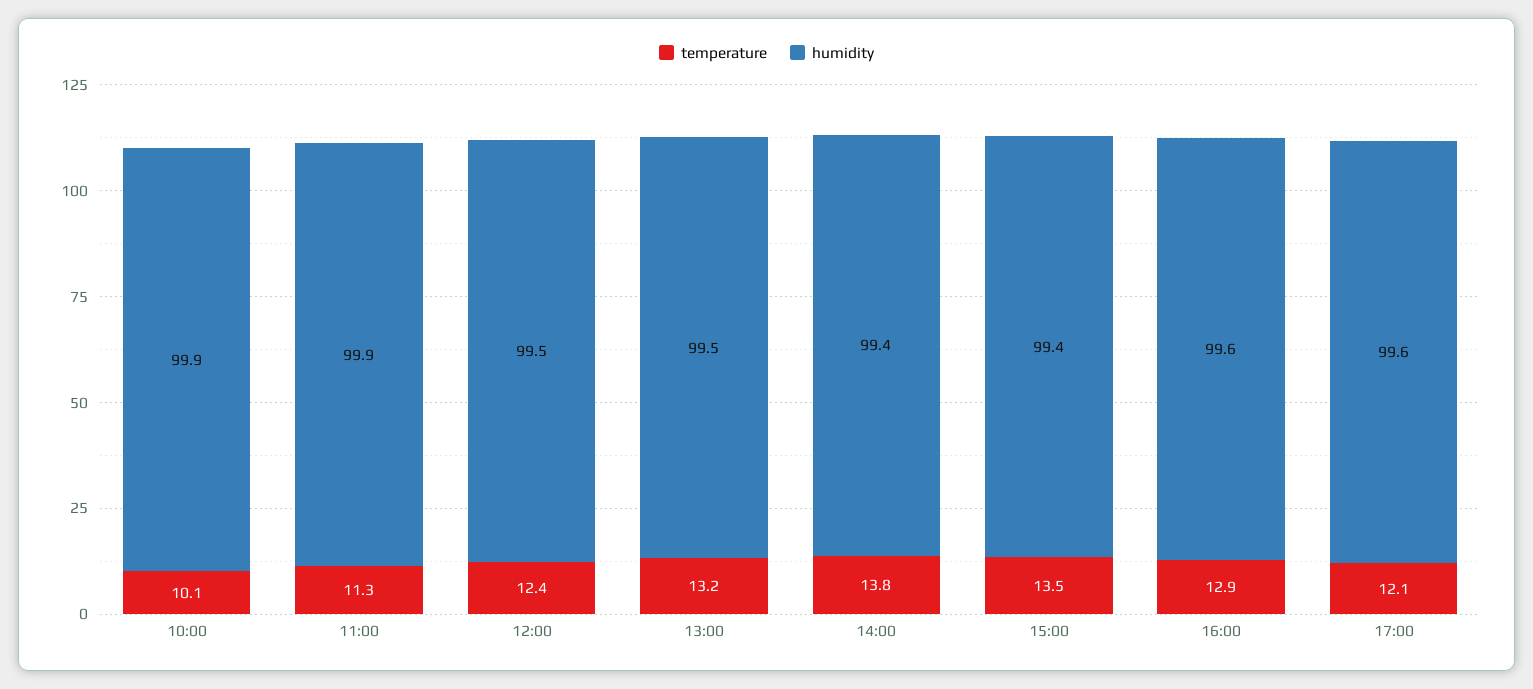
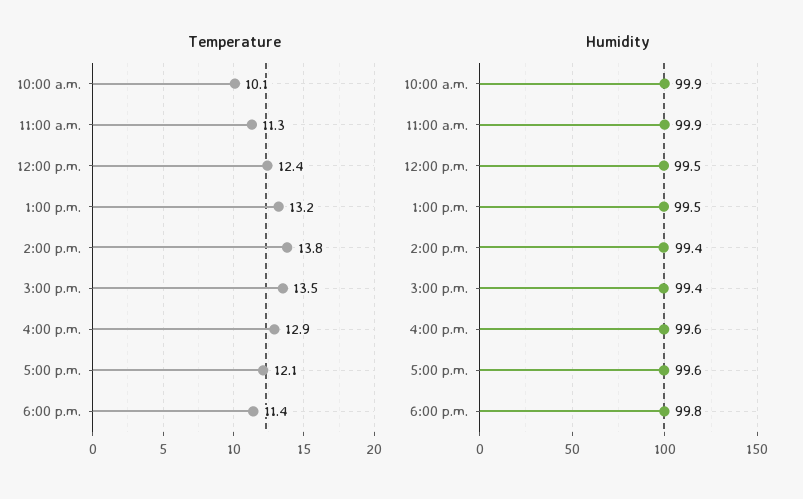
temperature, 6:00 p.m.: none -> 11.4
humidity, 6:00 p.m.: none -> 99.8

